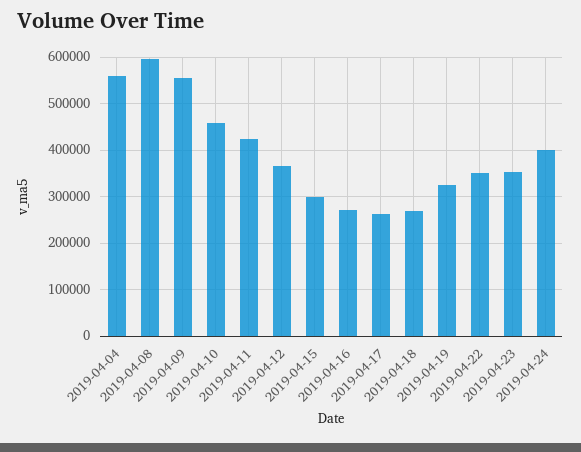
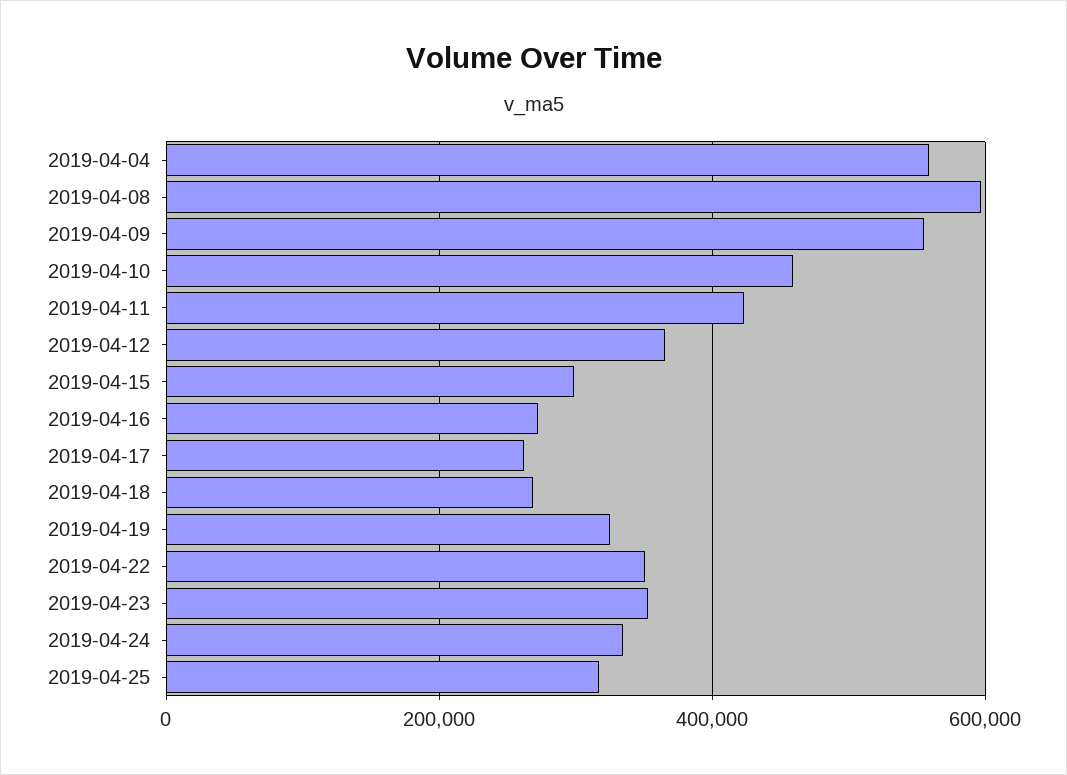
2019-04-24: 400000 -> 340000
2019-04-25: none -> 320000

